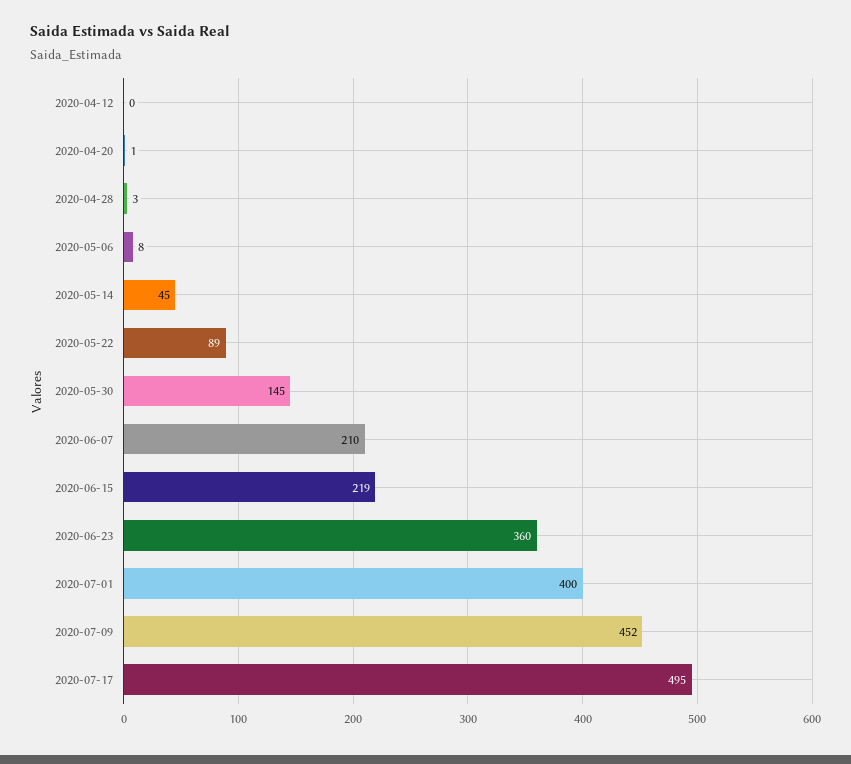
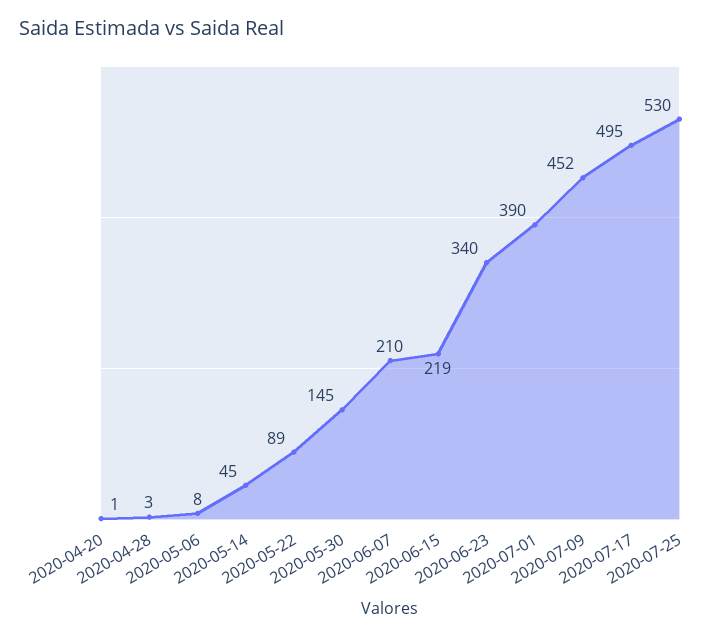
2020-04-12: 0 -> none
2020-06-23: 360 -> 340
2020-07-01: 400 -> 390
2020-07-25: none -> 530

